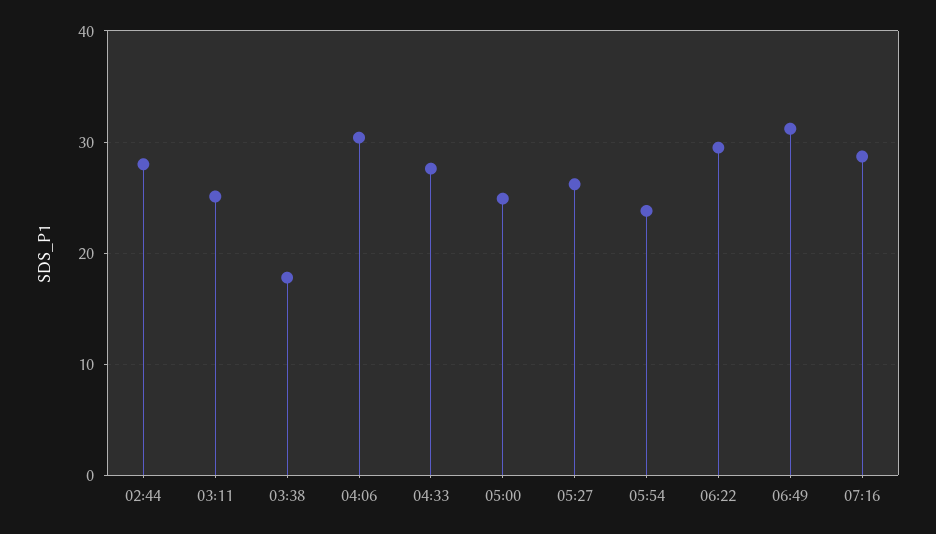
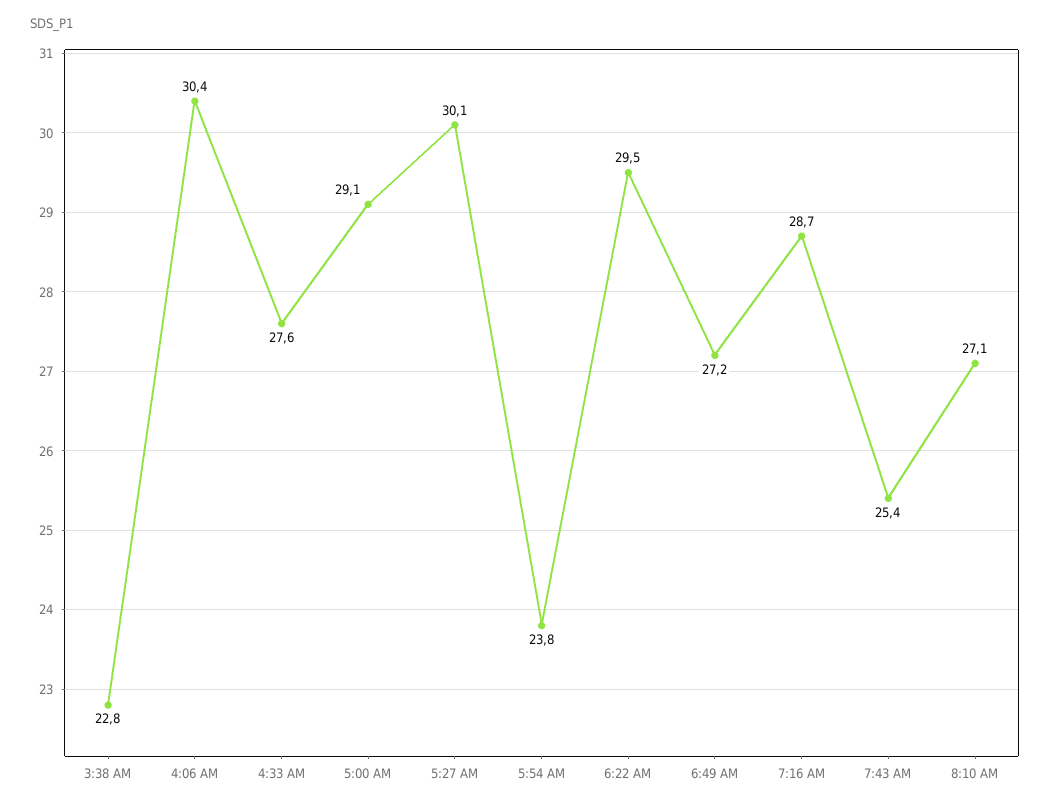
02:44: 28 -> none
03:11: 25 -> none
03:38: 18 -> 22.8
05:00: 25 -> 29.1
05:27: 26 -> 30.1
06:49: 31 -> 27.2
7:43 AM: none -> 25.4
8:10 AM: none -> 27.1

